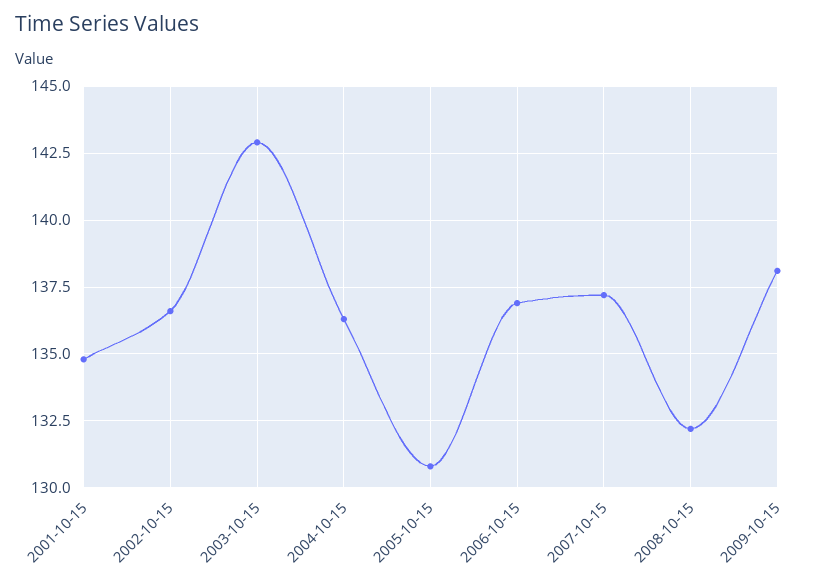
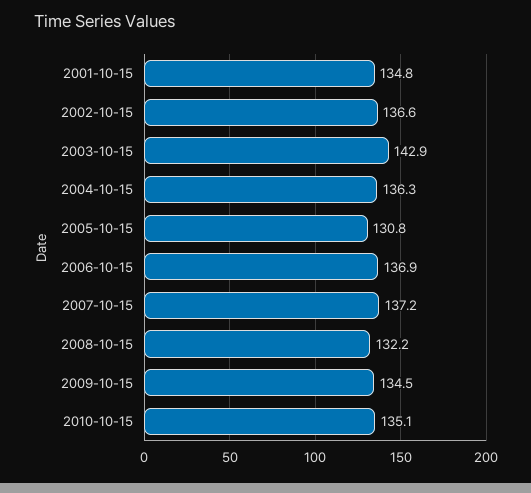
2009-10-15: 138 -> 134.5
2010-10-15: none -> 135.1

